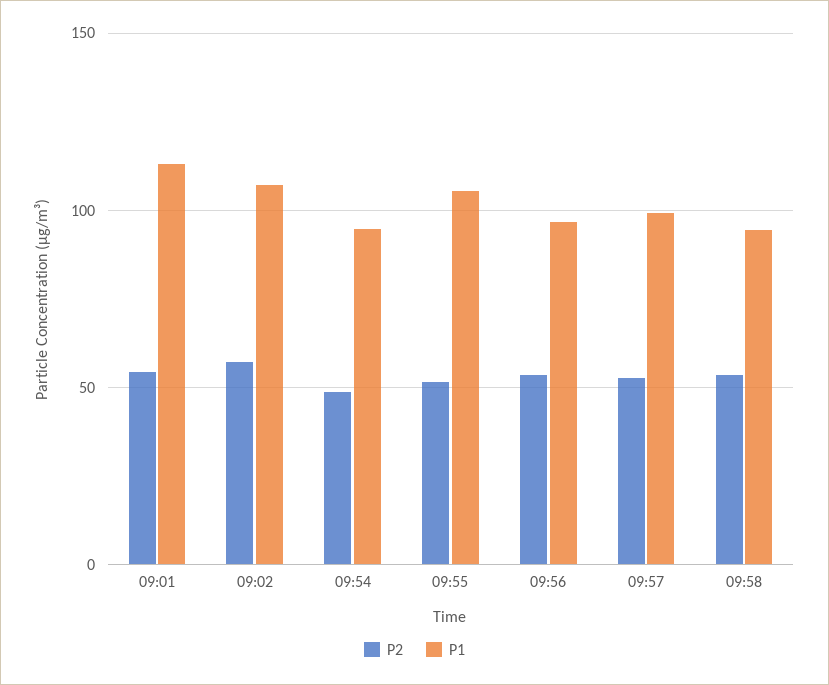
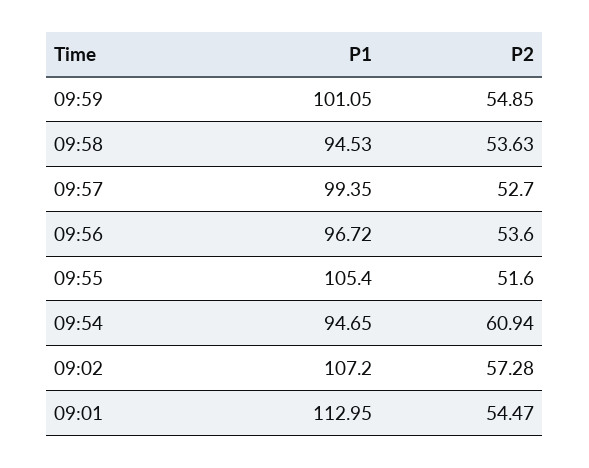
P2, 09:54: 50 -> 60.94
P1, 09:59: none -> 101.05
P2, 09:59: none -> 54.85

